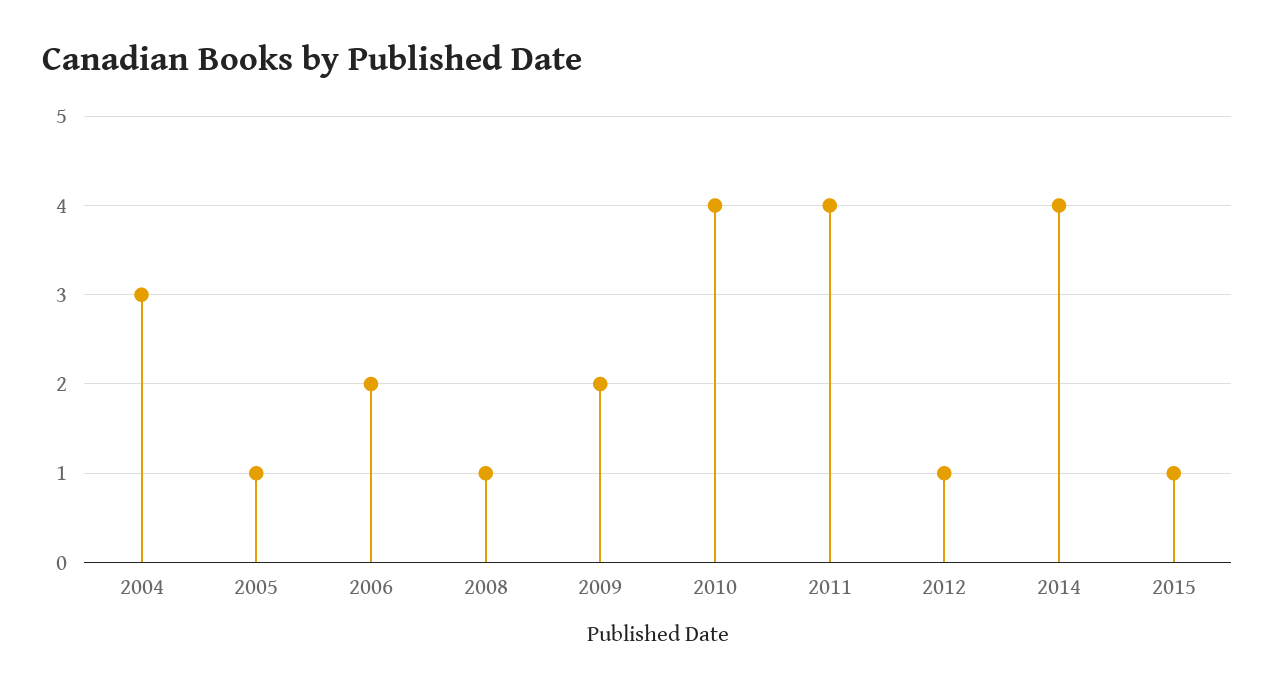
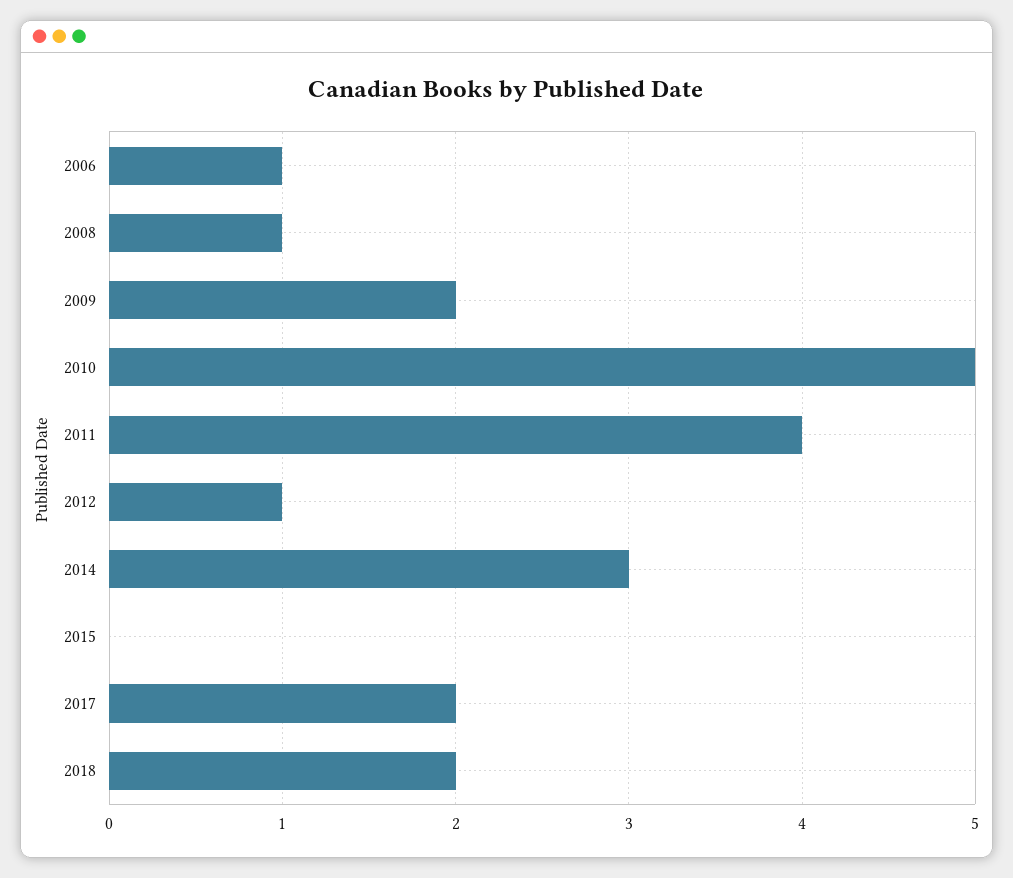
2004: 3 -> none
2005: 1 -> none
2006: 2 -> 1
2010: 4 -> 5
2014: 4 -> 3
2015: 1 -> 0
2017: none -> 2
2018: none -> 2

